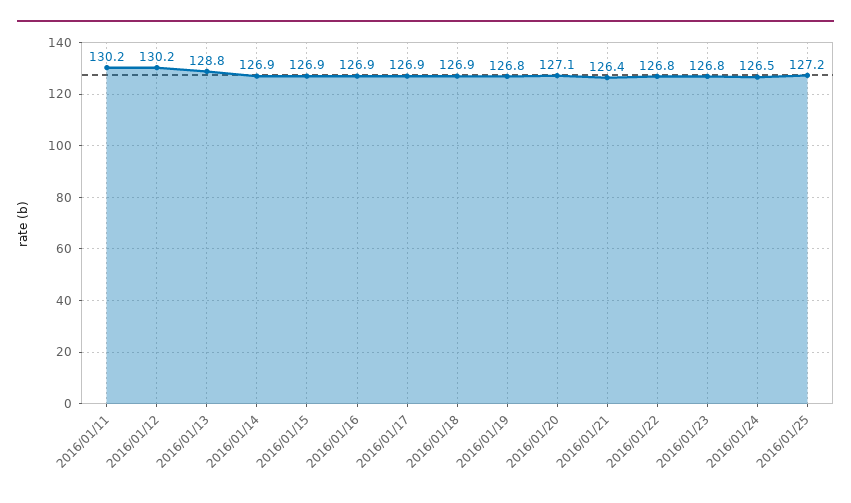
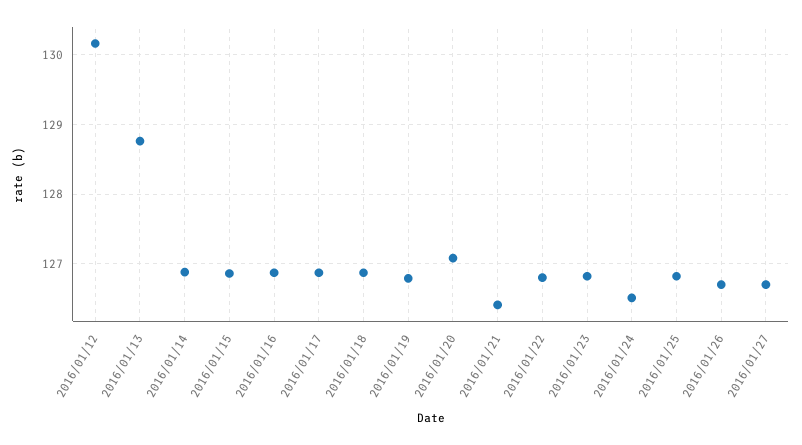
2016/01/11: 130.2 -> none
2016/01/25: 127.2 -> 126.8
2016/01/26: none -> 126.7
2016/01/27: none -> 126.7

